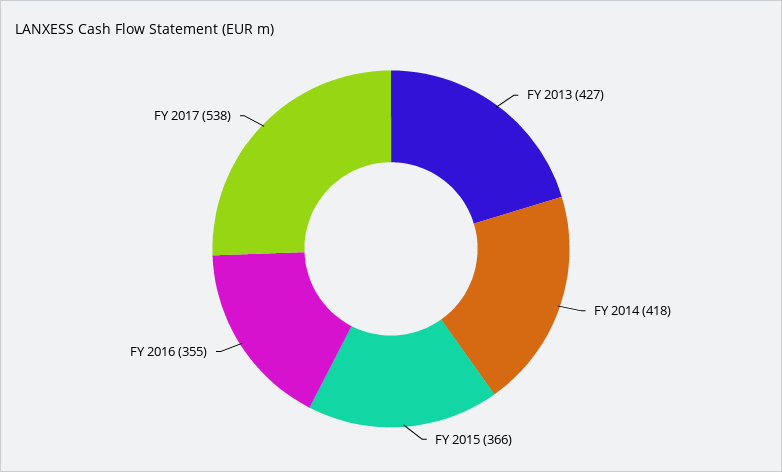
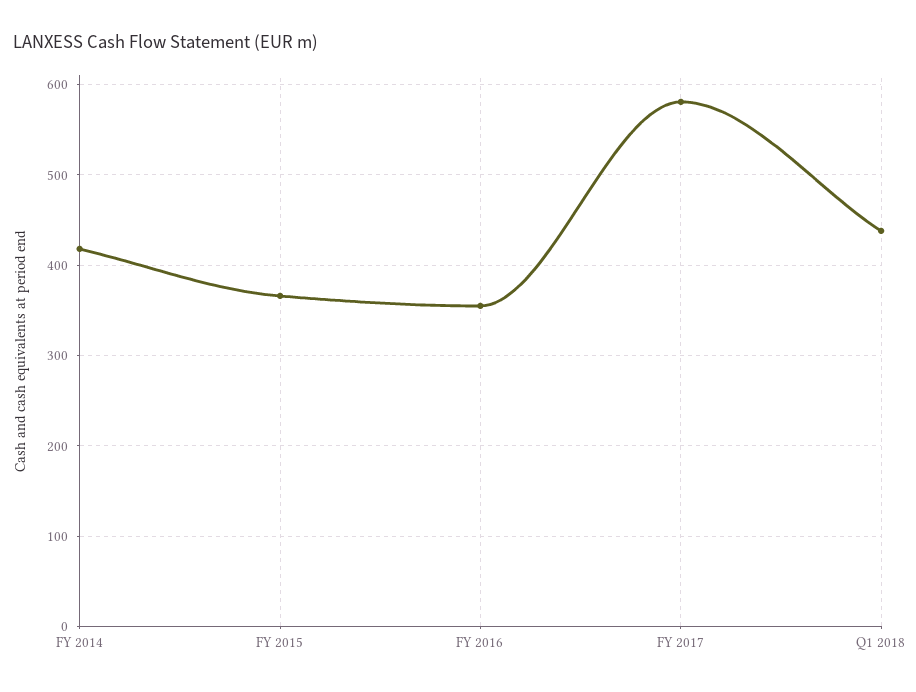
FY 2013: 427 -> none
FY 2017: 538 -> 580
Q1 2018: none -> 440

